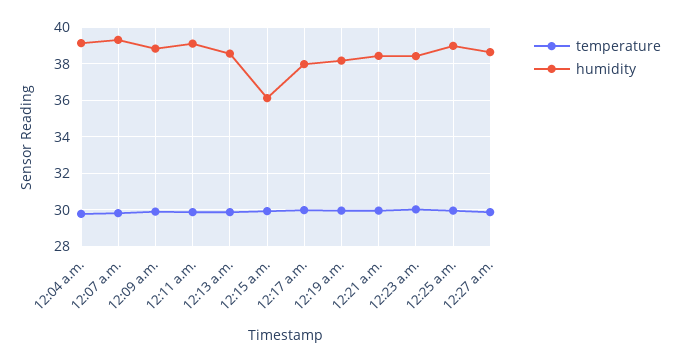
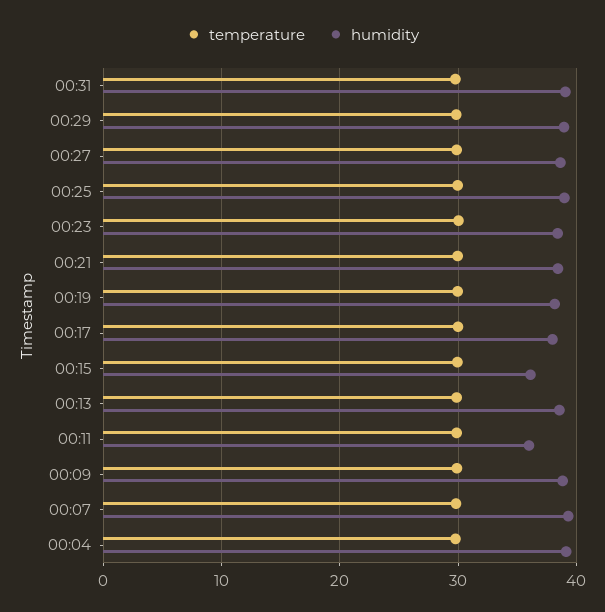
humidity, 12:11 a.m.: 39 -> 36
temperature, 00:31: none -> 30
humidity, 00:31: none -> 39
temperature, 00:29: none -> 30
humidity, 00:29: none -> 39

